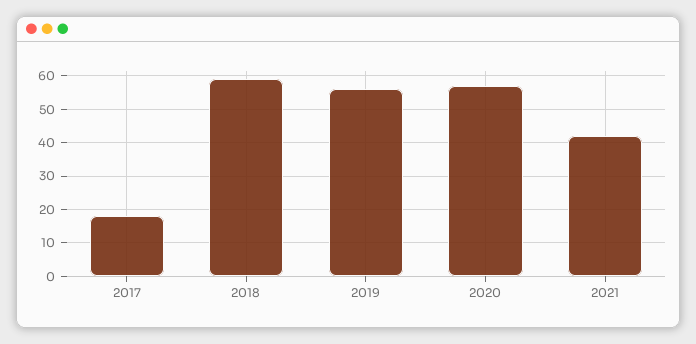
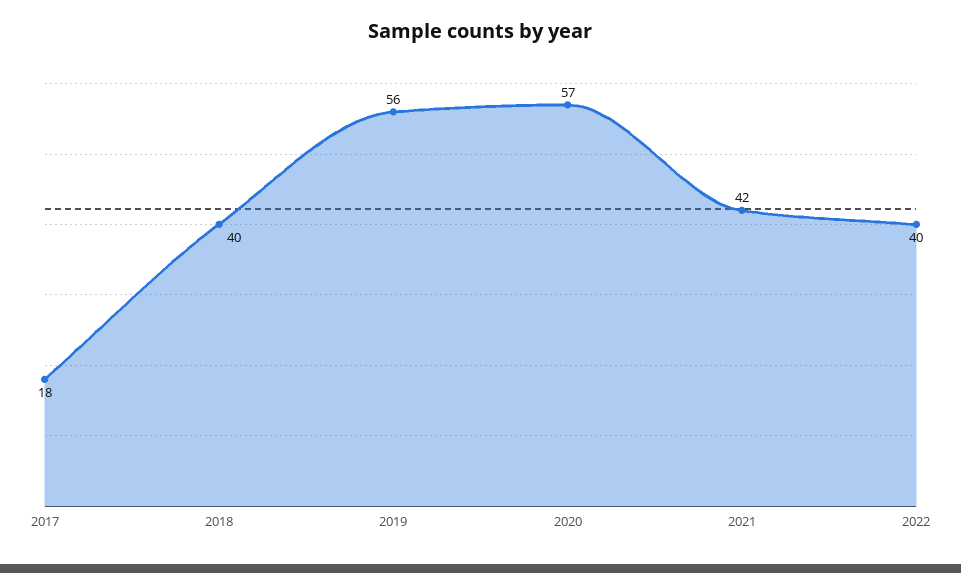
2018: 60 -> 40
2022: none -> 40

